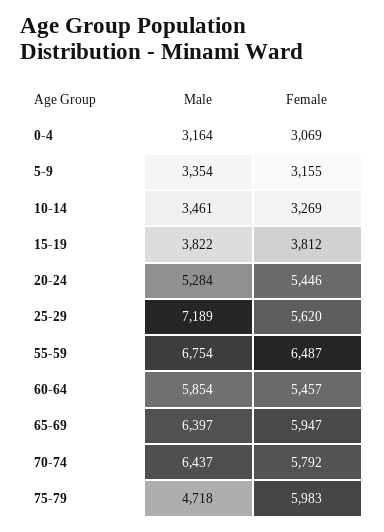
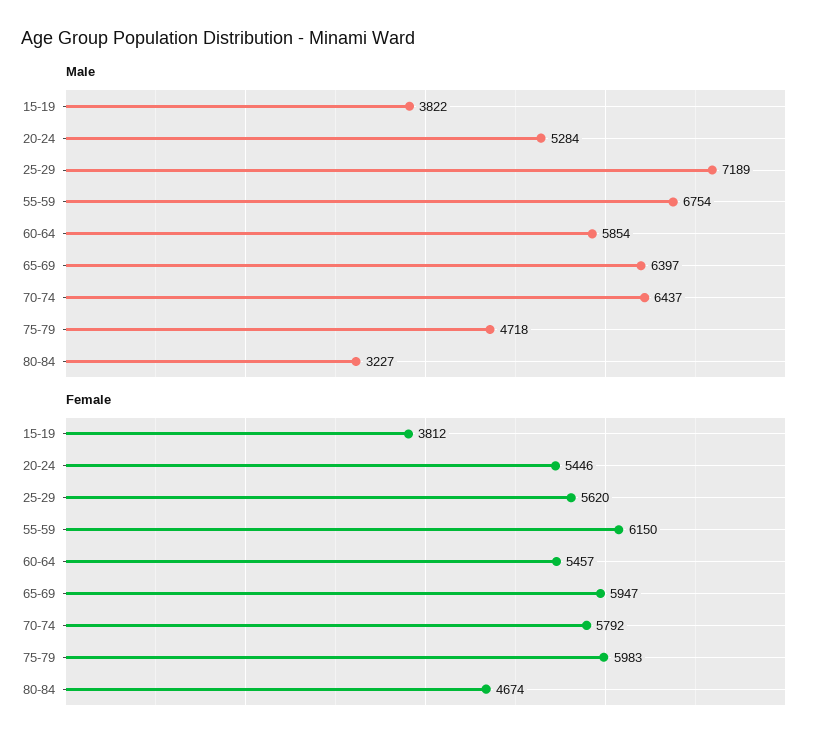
Male, 0-4: 3164 -> none
Female, 0-4: 3069 -> none
Male, 5-9: 3354 -> none
Female, 5-9: 3155 -> none
Male, 10-14: 3461 -> none
Female, 10-14: 3269 -> none
Female, 55-59: 6487 -> 6150
Male, 80-84: none -> 3227
Female, 80-84: none -> 4674

